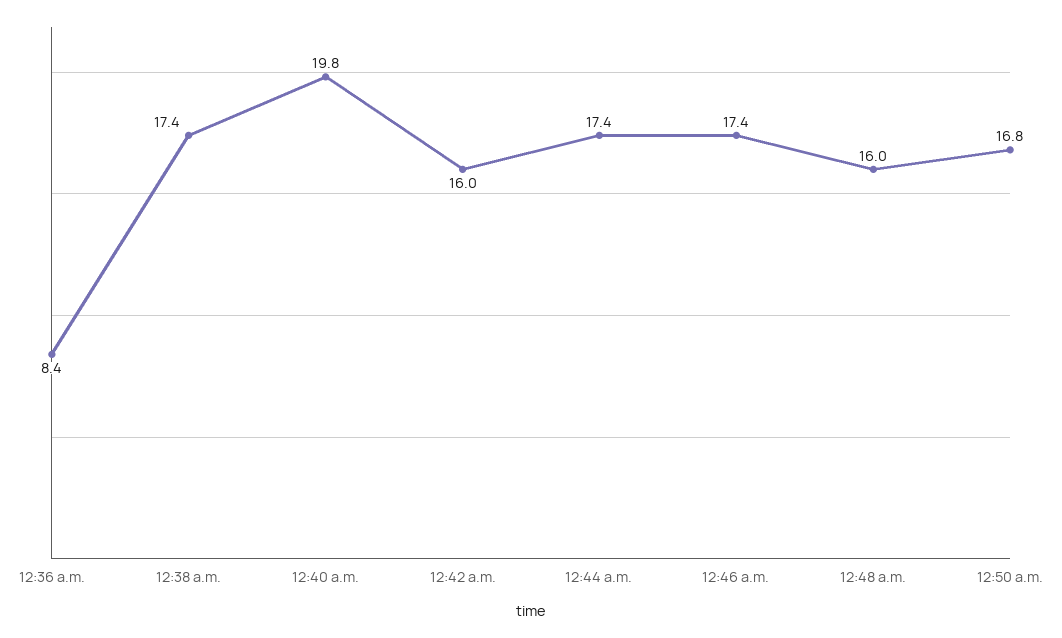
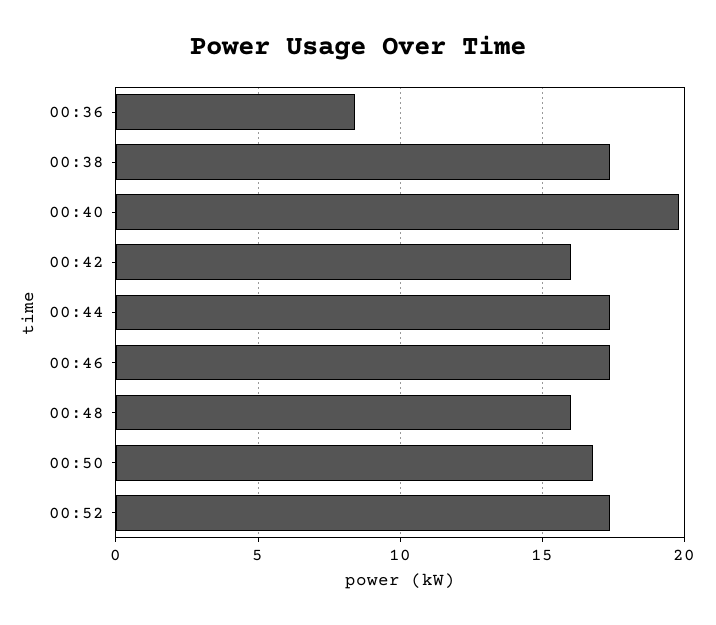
00:52: none -> 17.5

